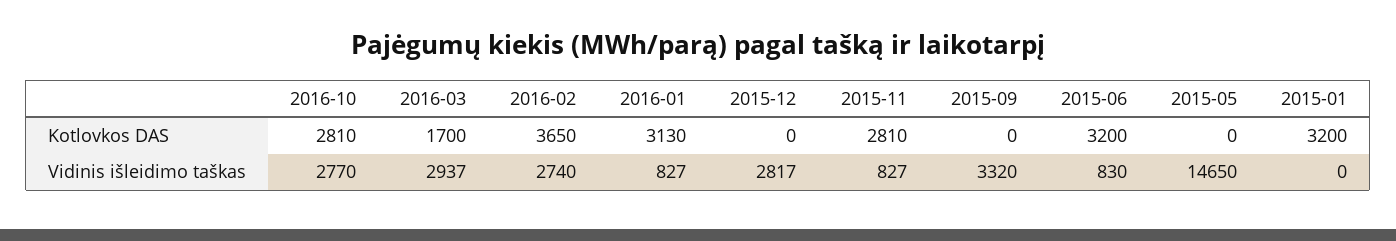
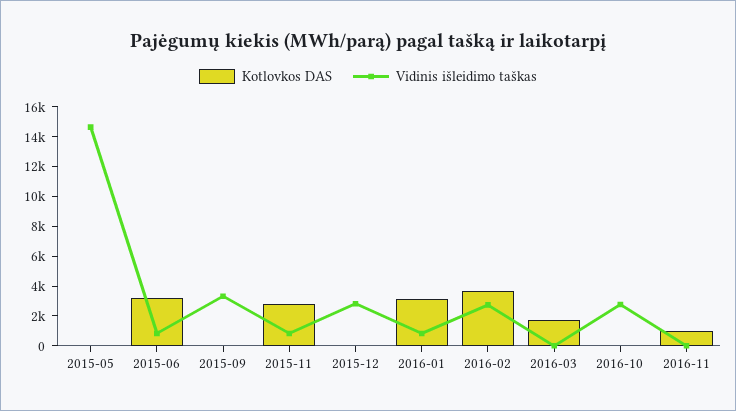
Kotlovkos DAS, 2016-10: 2810 -> 0
Kotlovkos DAS, 2015-01: 3200 -> none
Vidinis išleidimo taškas, 2016-03: 2937 -> 0
Vidinis išleidimo taškas, 2015-01: 0 -> none
Kotlovkos DAS, 2016-11: none -> 1000
Vidinis išleidimo taškas, 2016-11: none -> 0

